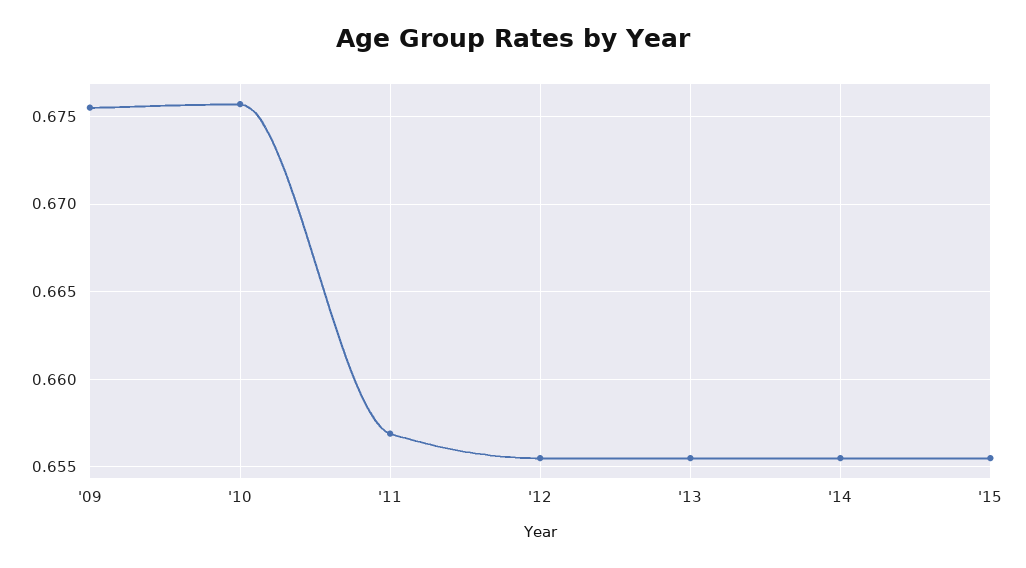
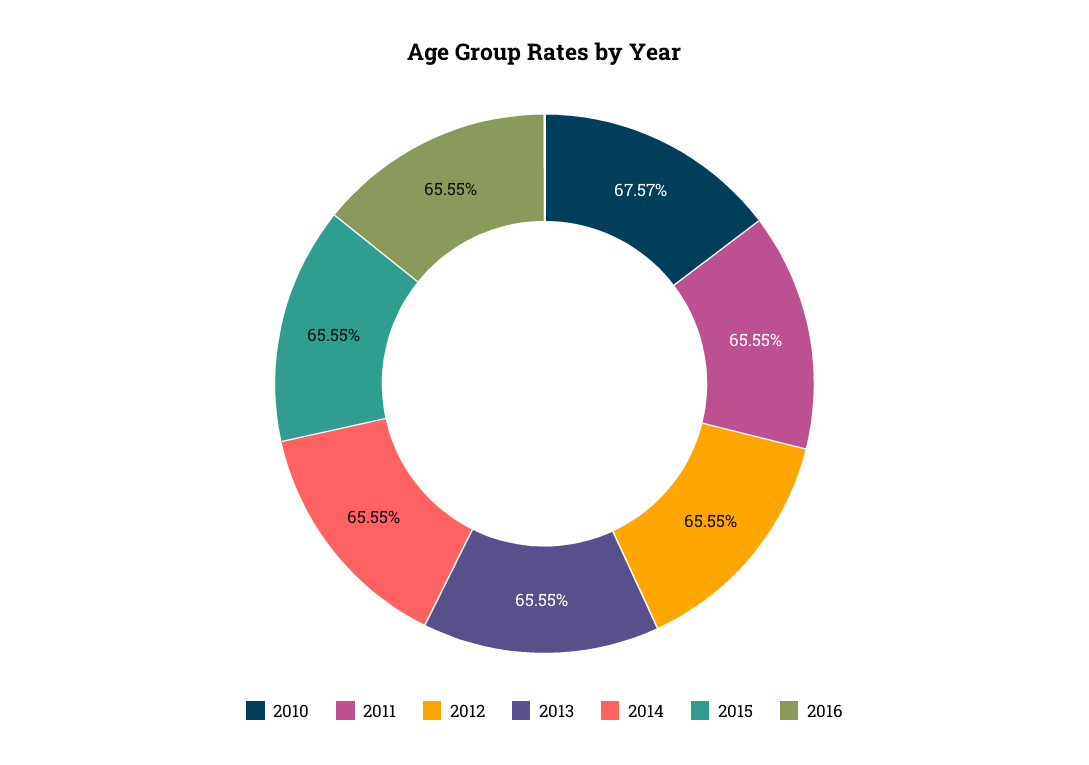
'09: 0.6755 -> none
'11: 0.657 -> 0.6555
2016: none -> 0.6555

